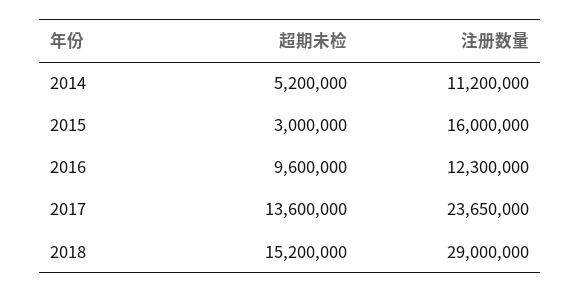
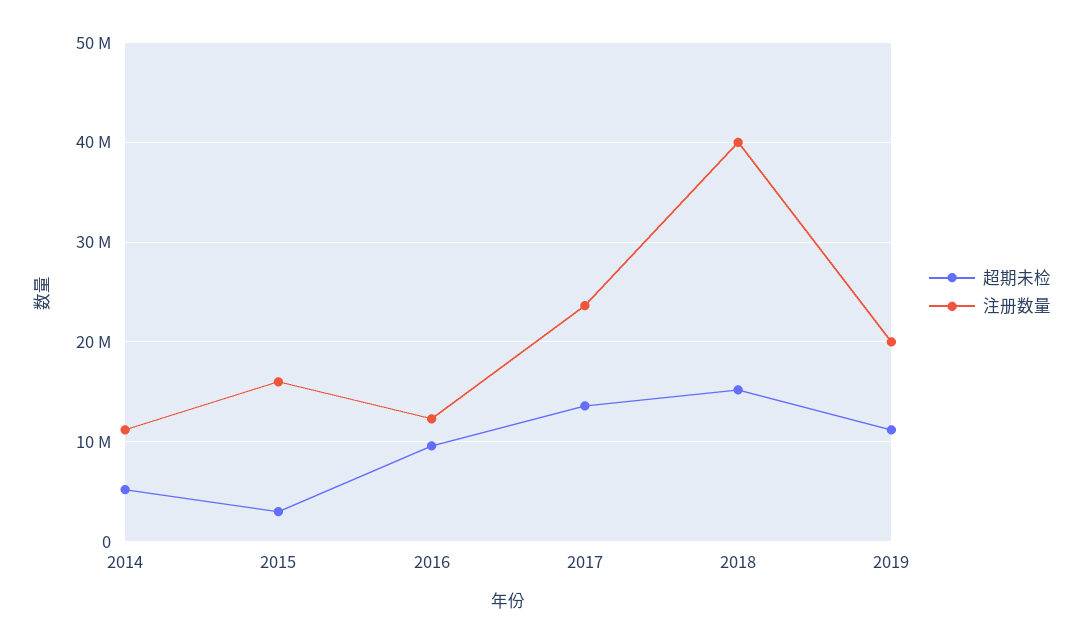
注册数量, 2018: 29000000 -> 40000000
超期未检, 2019: none -> 11000000
注册数量, 2019: none -> 20000000

